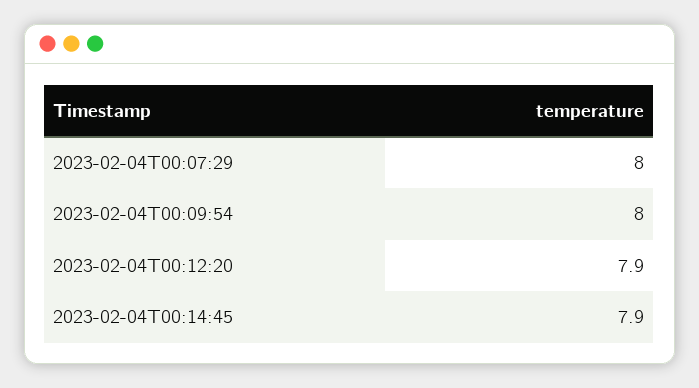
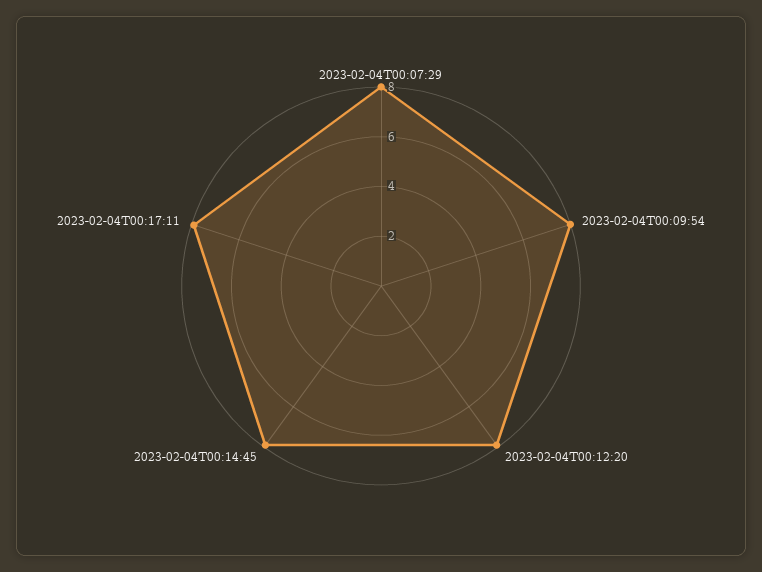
2023-02-04T00:17:11: none -> 8

